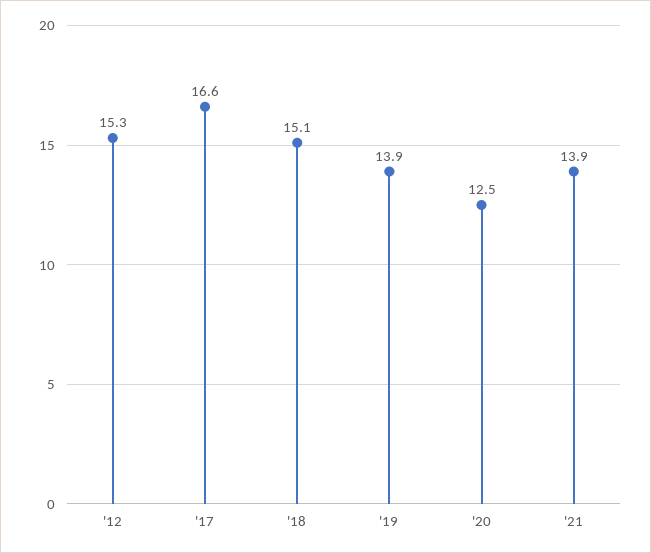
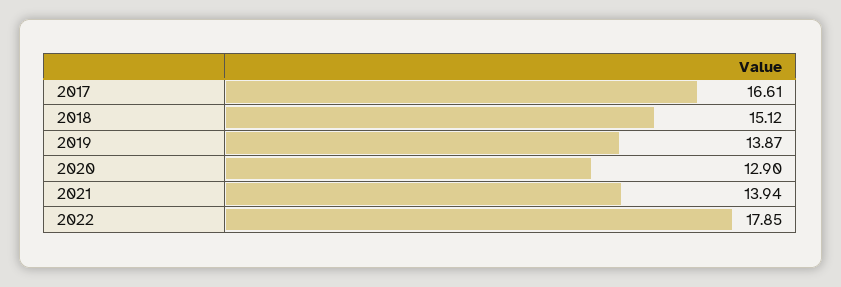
'12: 15.3 -> none
'20: 12.5 -> 12.9
2022: none -> 17.85

